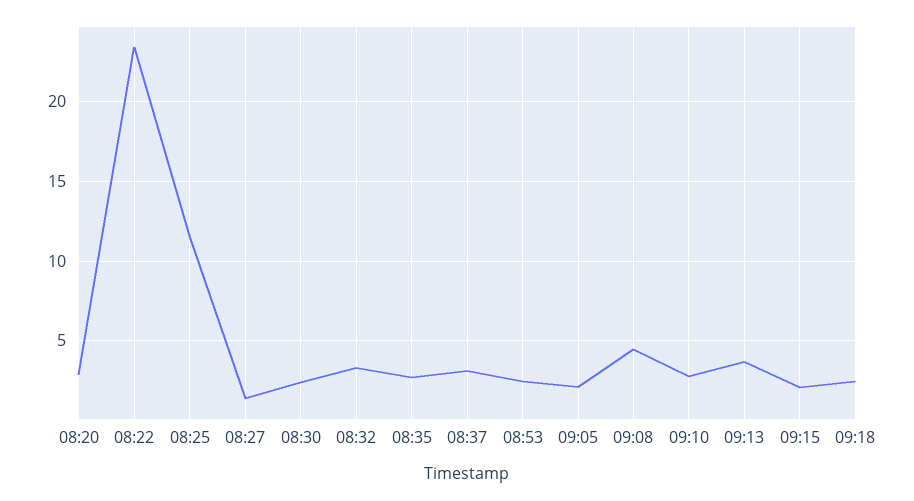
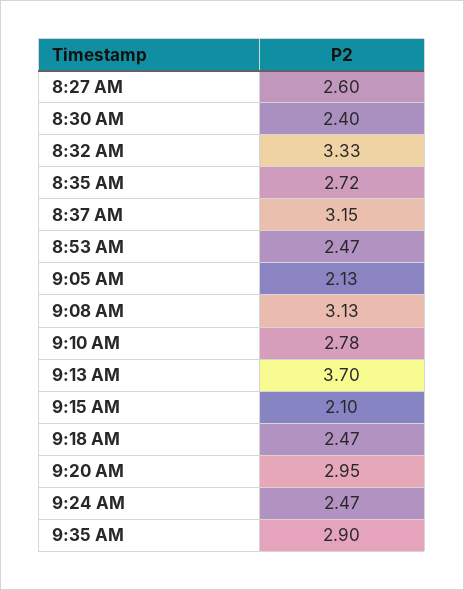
08:20: 3 -> none
08:22: 23.5 -> none
08:25: 11.5 -> none
08:27: 1.5 -> 2.6
09:08: 4.5 -> 3.13
9:20 AM: none -> 2.95
9:24 AM: none -> 2.47
9:35 AM: none -> 2.9

